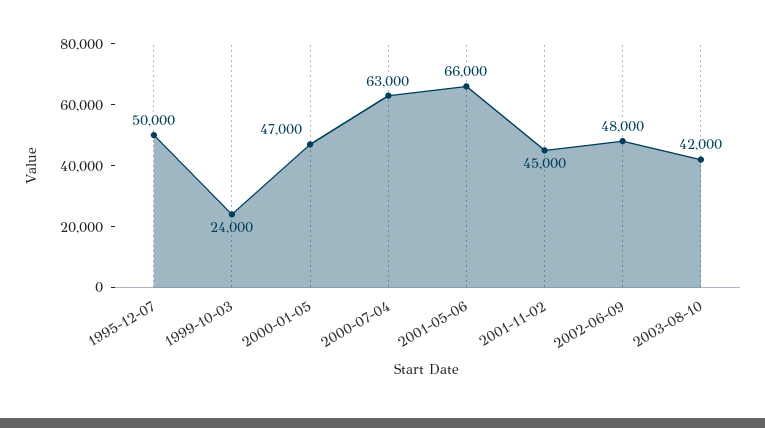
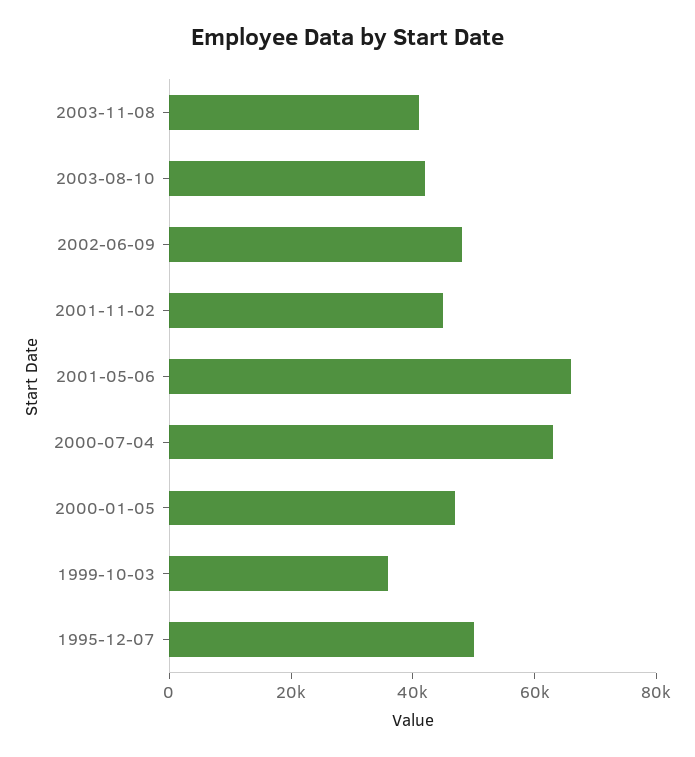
1999-10-03: 24000 -> 35000
2003-11-08: none -> 40000

